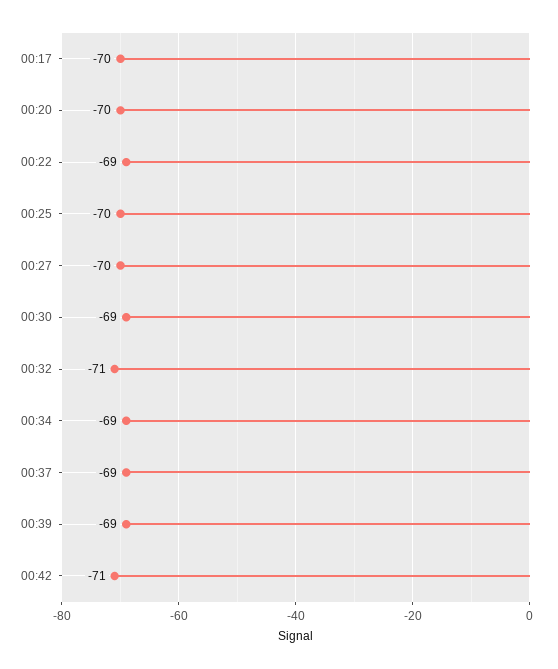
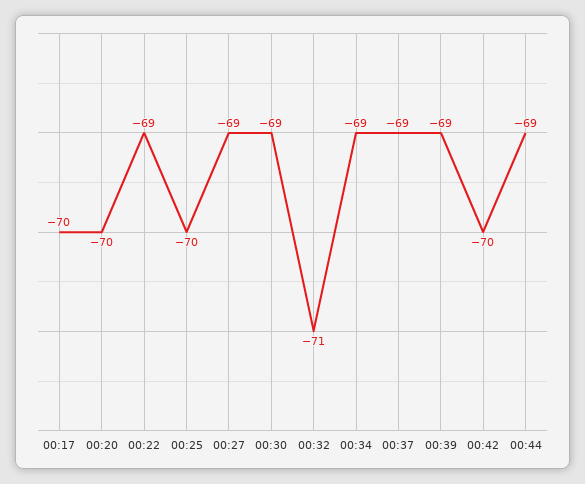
00:27: -70 -> -69
00:42: -71 -> -70
00:44: none -> -69

